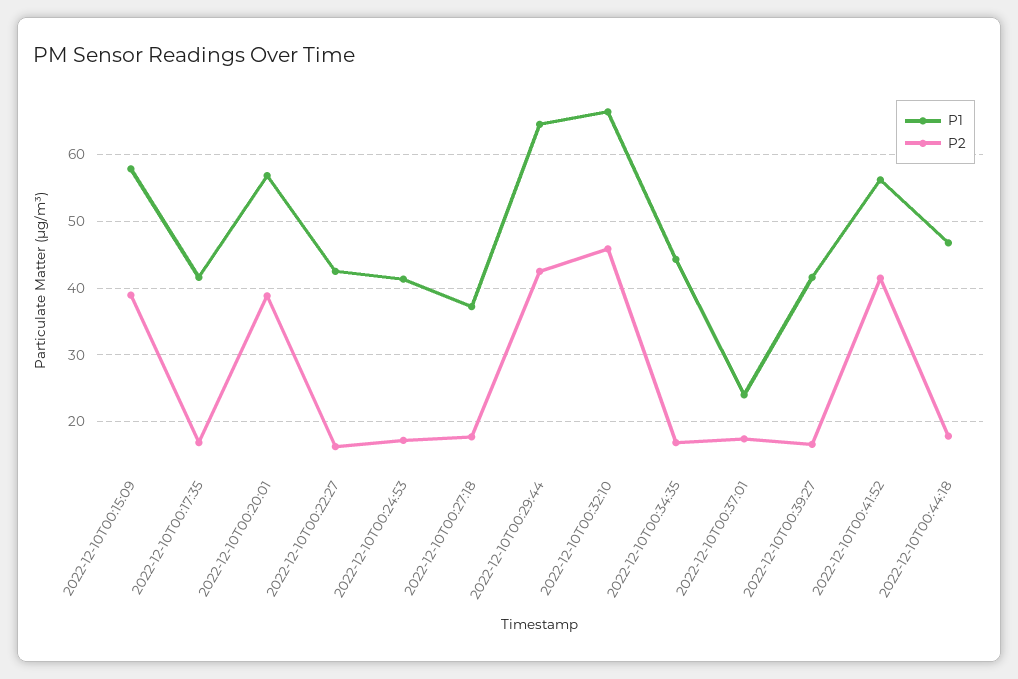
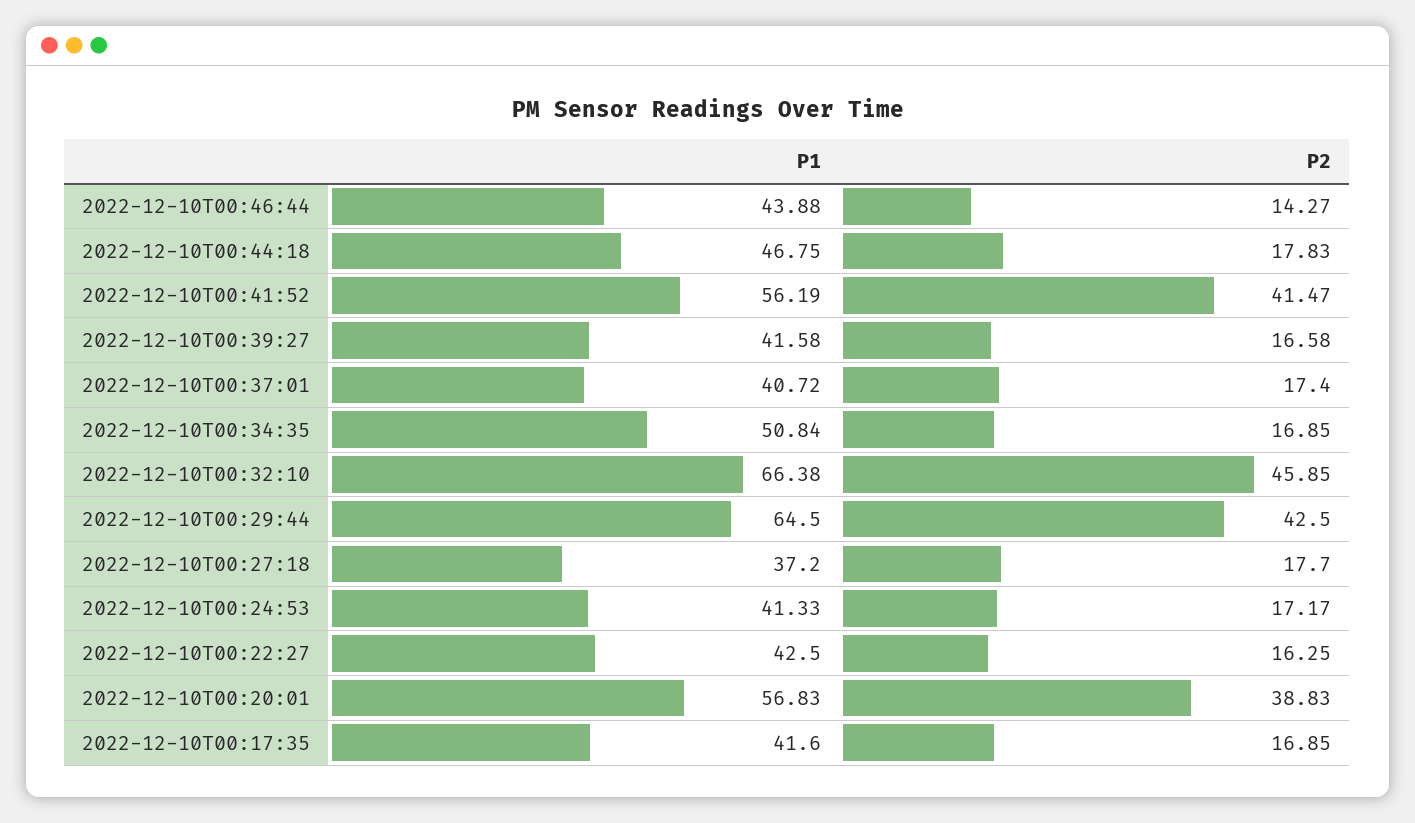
P1, 2022-12-10T00:15:09: 58 -> none
P2, 2022-12-10T00:15:09: 39 -> none
P1, 2022-12-10T00:34:35: 44 -> 50.84
P1, 2022-12-10T00:37:01: 24 -> 40.72
P1, 2022-12-10T00:46:44: none -> 43.88
P2, 2022-12-10T00:46:44: none -> 14.27

